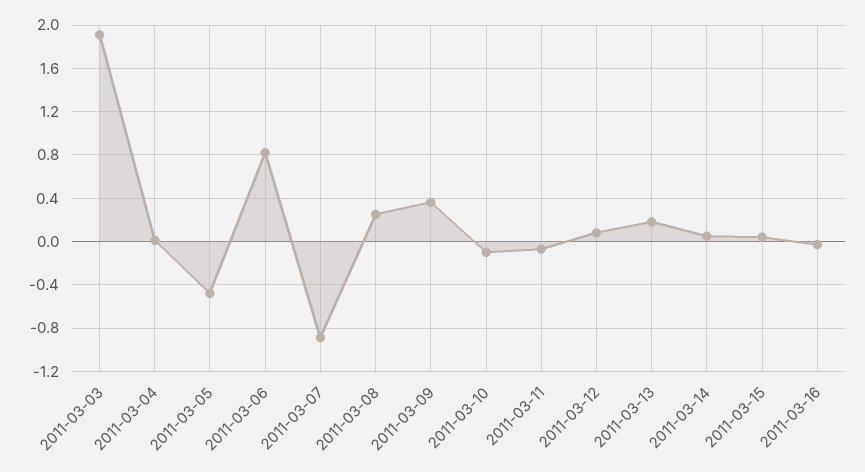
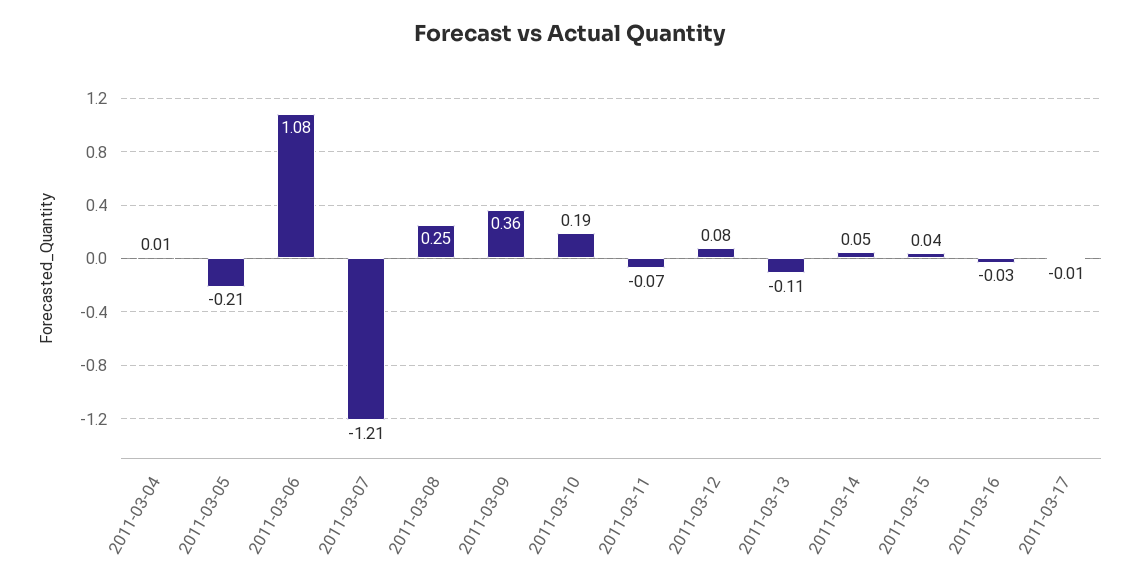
2011-03-03: 1.9 -> none
2011-03-05: -0.5 -> -0.21
2011-03-06: 0.8 -> 1.08
2011-03-07: -0.9 -> -1.21
2011-03-10: -0.1 -> 0.19
2011-03-13: 0.2 -> -0.11
2011-03-17: none -> -0.01

